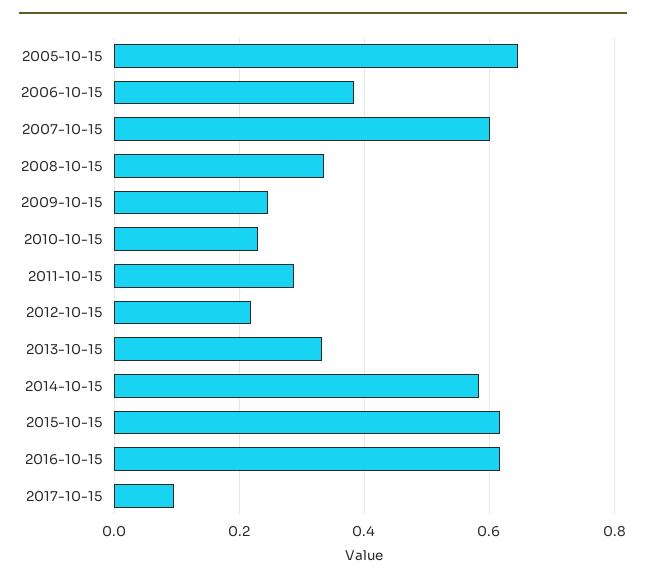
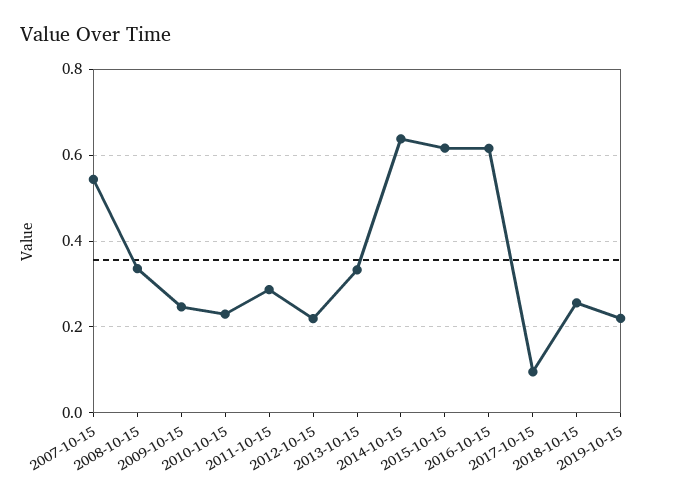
2005-10-15: 0.64 -> none
2006-10-15: 0.38 -> none
2007-10-15: 0.6 -> 0.54
2014-10-15: 0.58 -> 0.64
2018-10-15: none -> 0.26
2019-10-15: none -> 0.22

